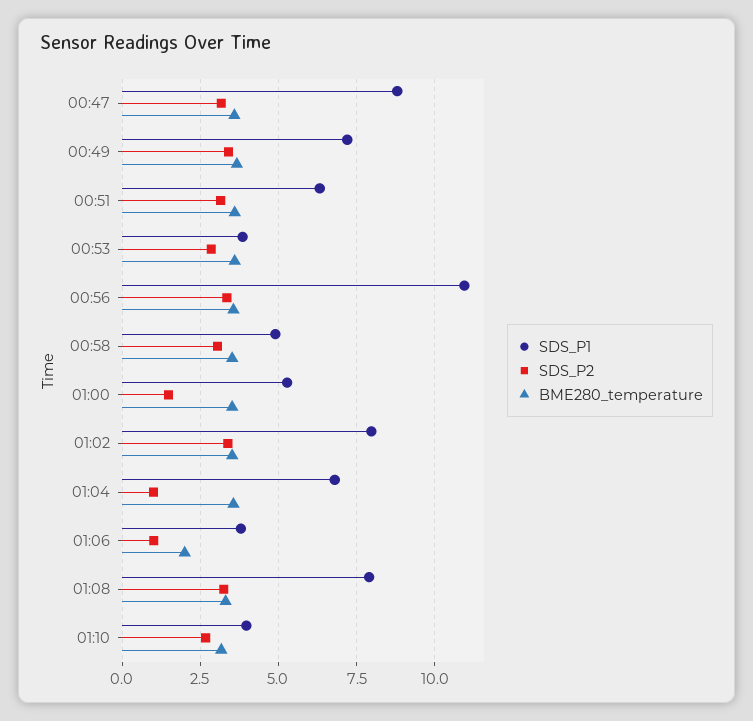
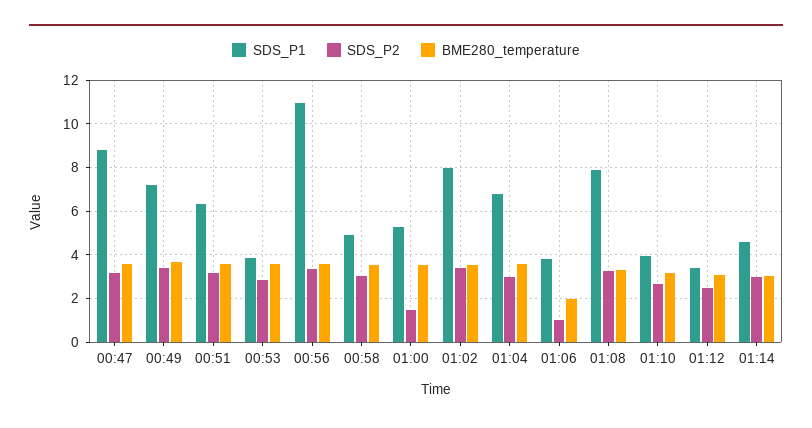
SDS_P2, 01:04: 1 -> 3
SDS_P1, 01:12: none -> 3.5
SDS_P2, 01:12: none -> 2.5
BME280_temperature, 01:12: none -> 3
SDS_P1, 01:14: none -> 4.5
SDS_P2, 01:14: none -> 3
BME280_temperature, 01:14: none -> 3

